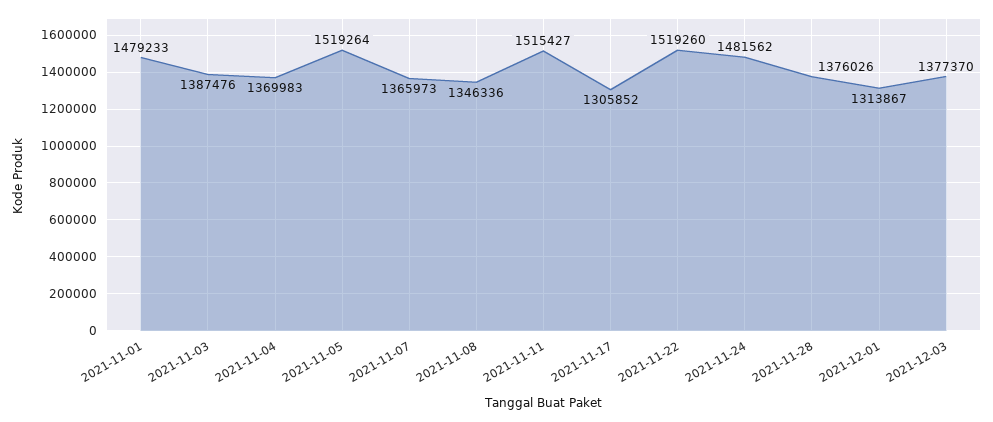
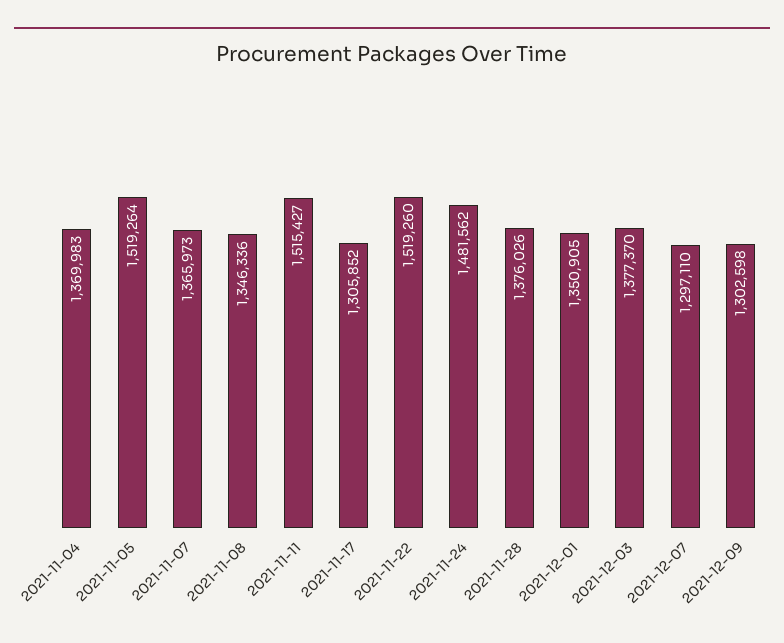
2021-11-01: 1479233 -> none
2021-11-03: 1387476 -> none
2021-12-01: 1313867 -> 1350905
2021-12-07: none -> 1297110
2021-12-09: none -> 1302598

